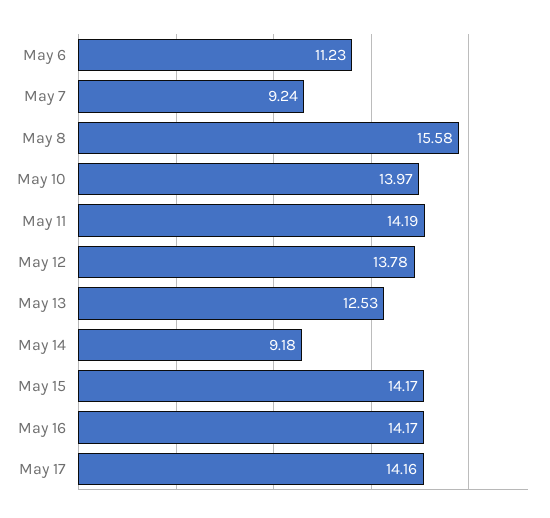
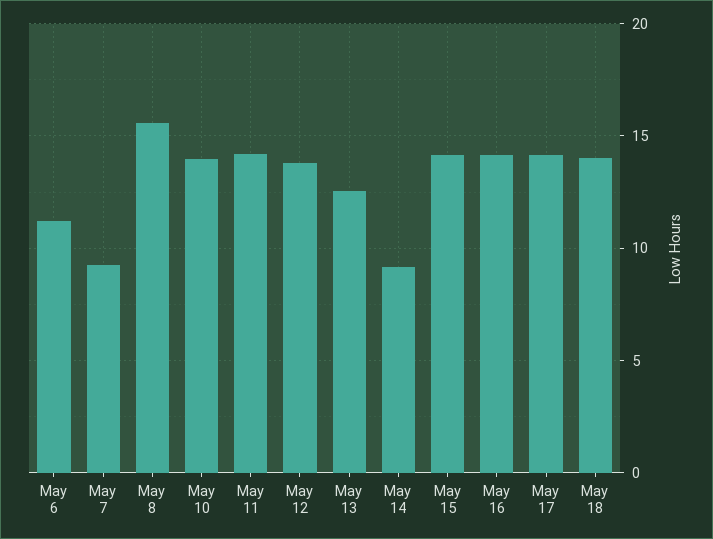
May 18: none -> 14

